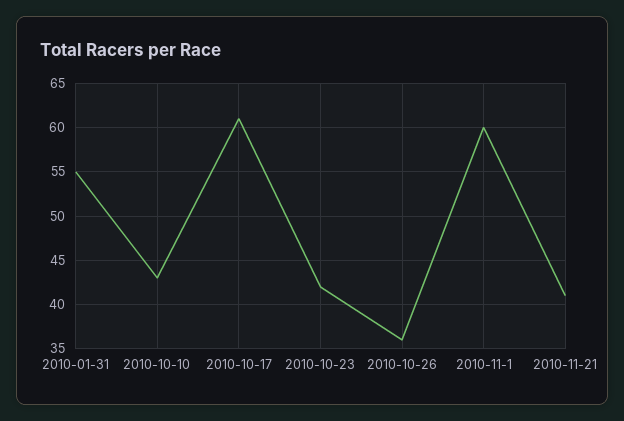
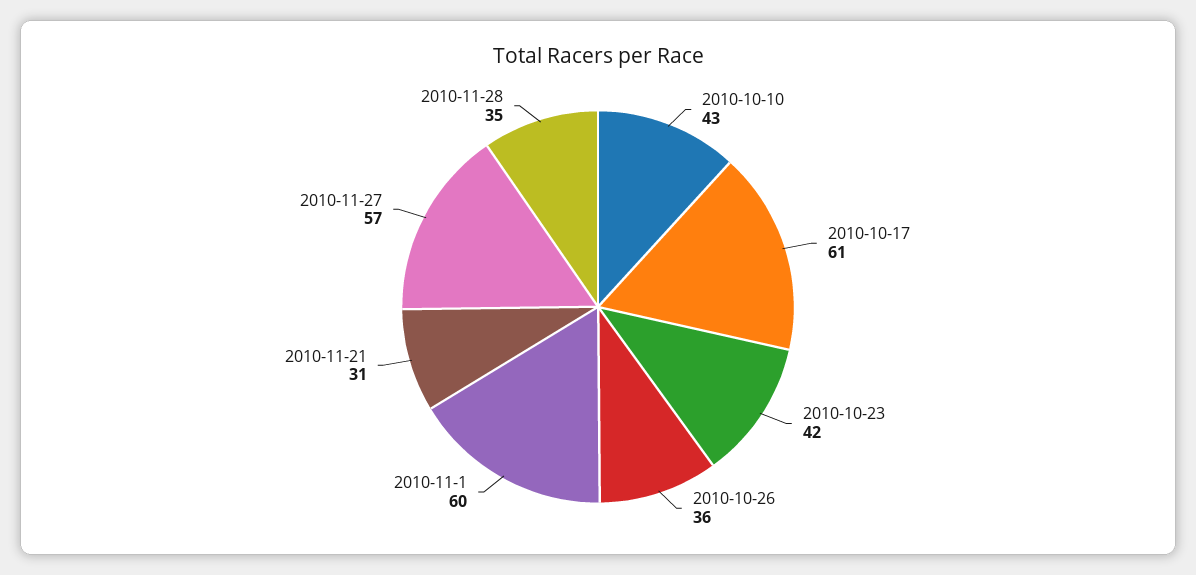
2010-01-31: 55 -> none
2010-11-21: 41 -> 31
2010-11-27: none -> 57
2010-11-28: none -> 35

